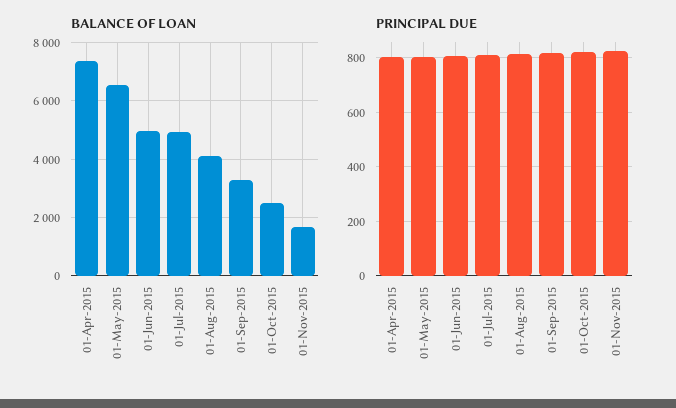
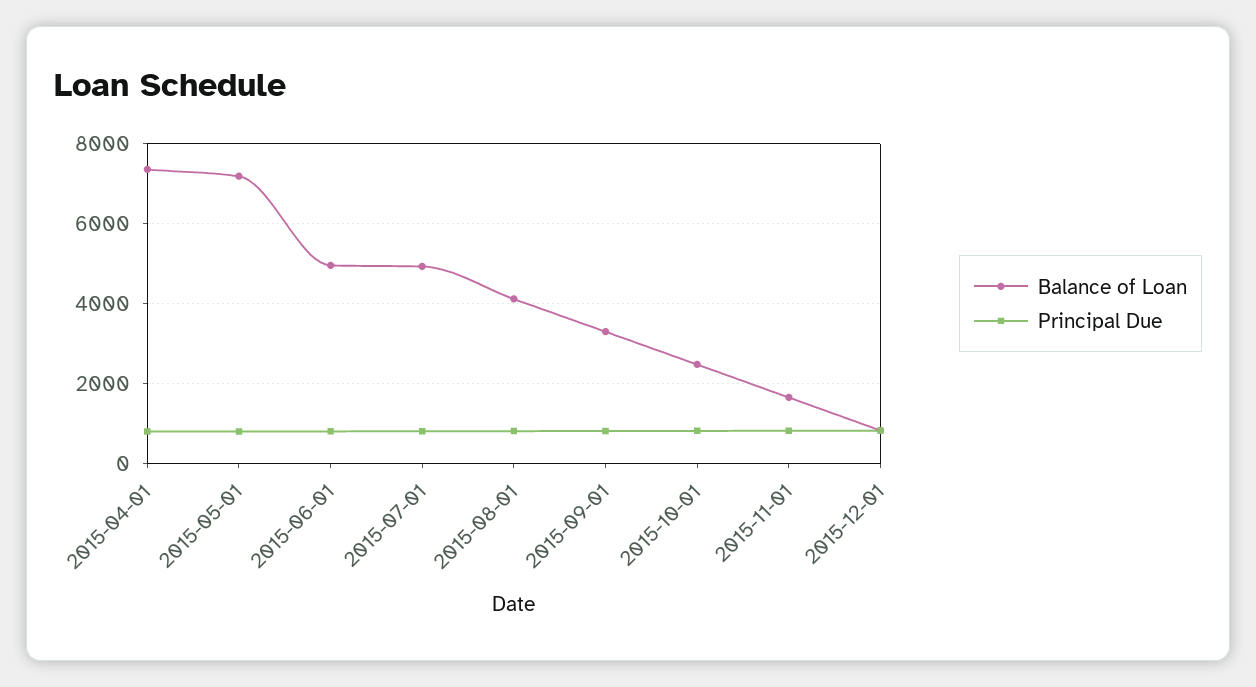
BALANCE OF LOAN, 01-May-2015: 6500 -> 7200
BALANCE OF LOAN, 2015-12-01: none -> 800
PRINCIPAL DUE, 2015-12-01: none -> 800

